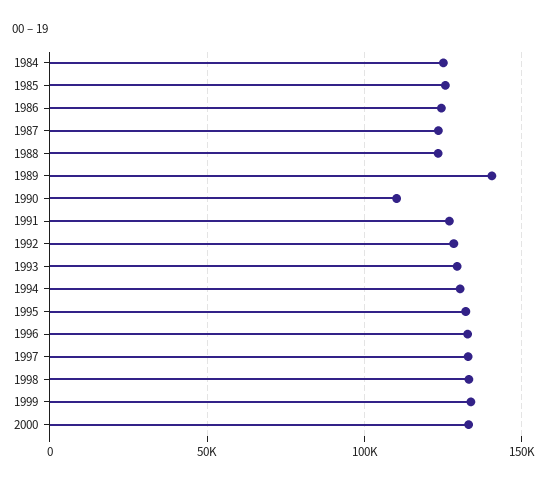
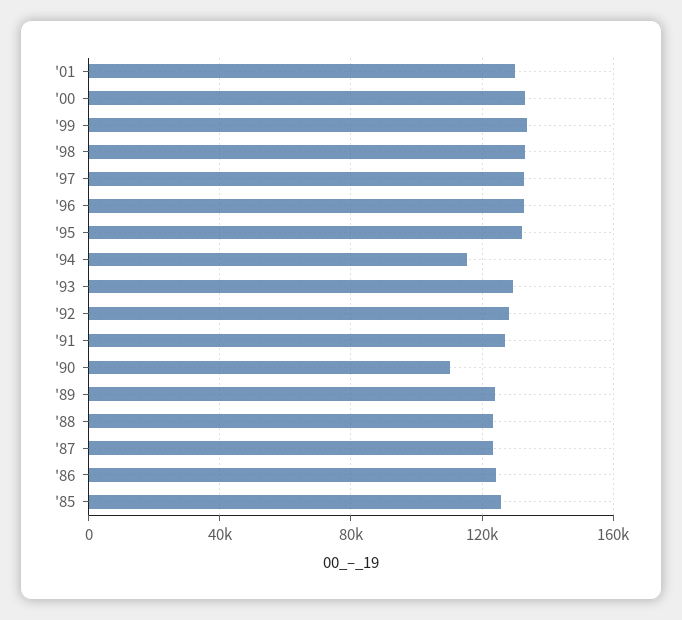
1984: 125000 -> none
1989: 140000 -> 125000
1994: 130000 -> 115000
'01: none -> 130000

